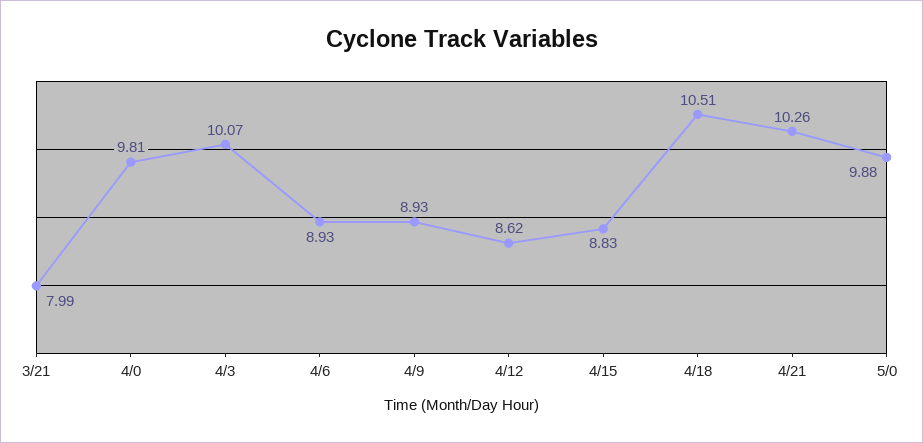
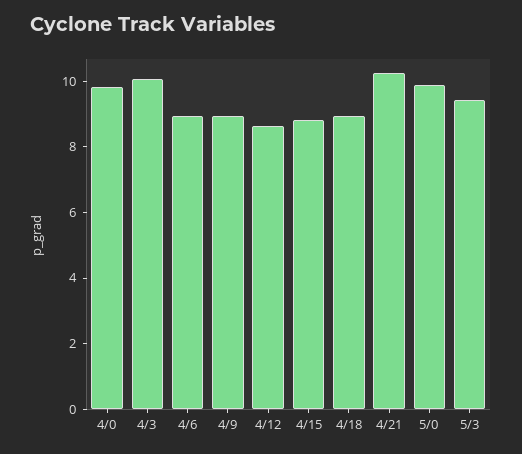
3/21: 7.99 -> none
4/18: 10.51 -> 9
5/3: none -> 9.5

